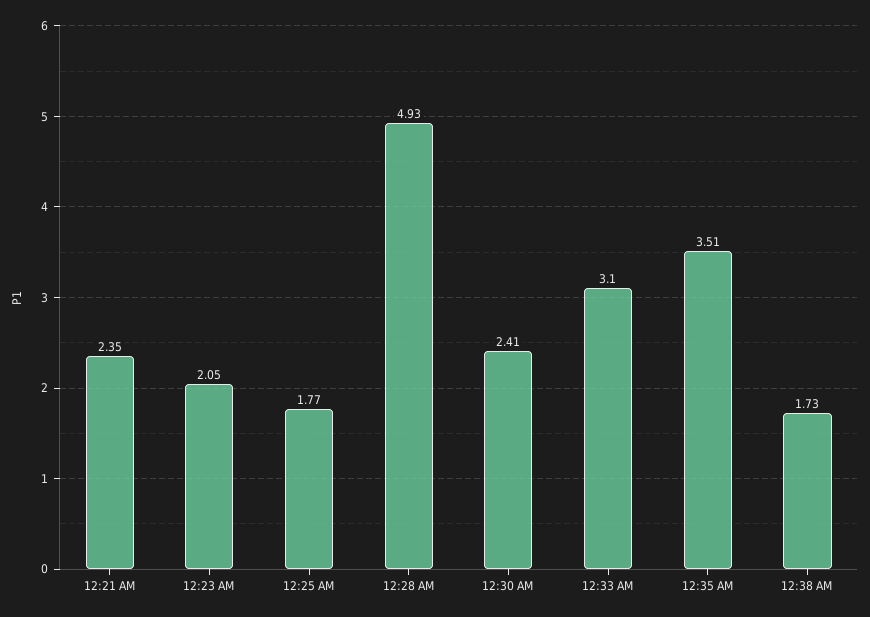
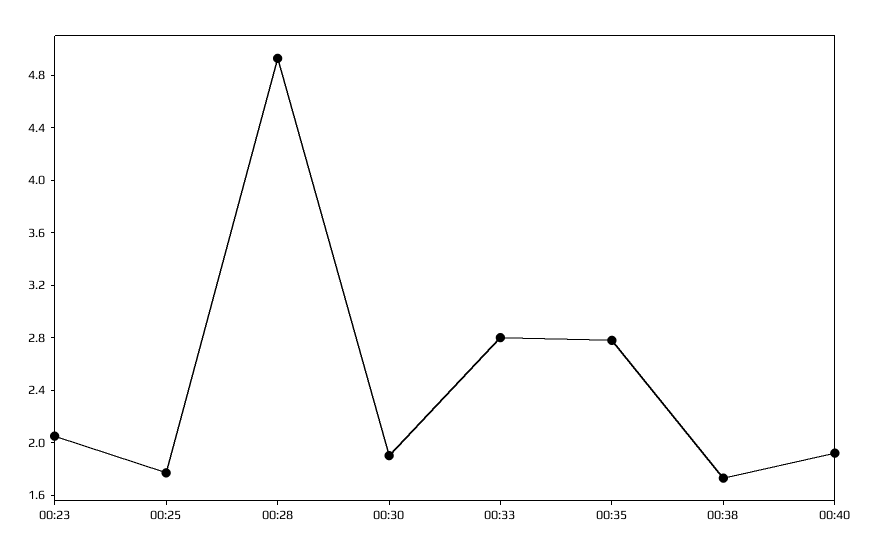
12:21 AM: 2.35 -> none
12:30 AM: 2.41 -> 1.9
12:33 AM: 3.1 -> 2.8
12:35 AM: 3.51 -> 2.8
00:40: none -> 1.9

